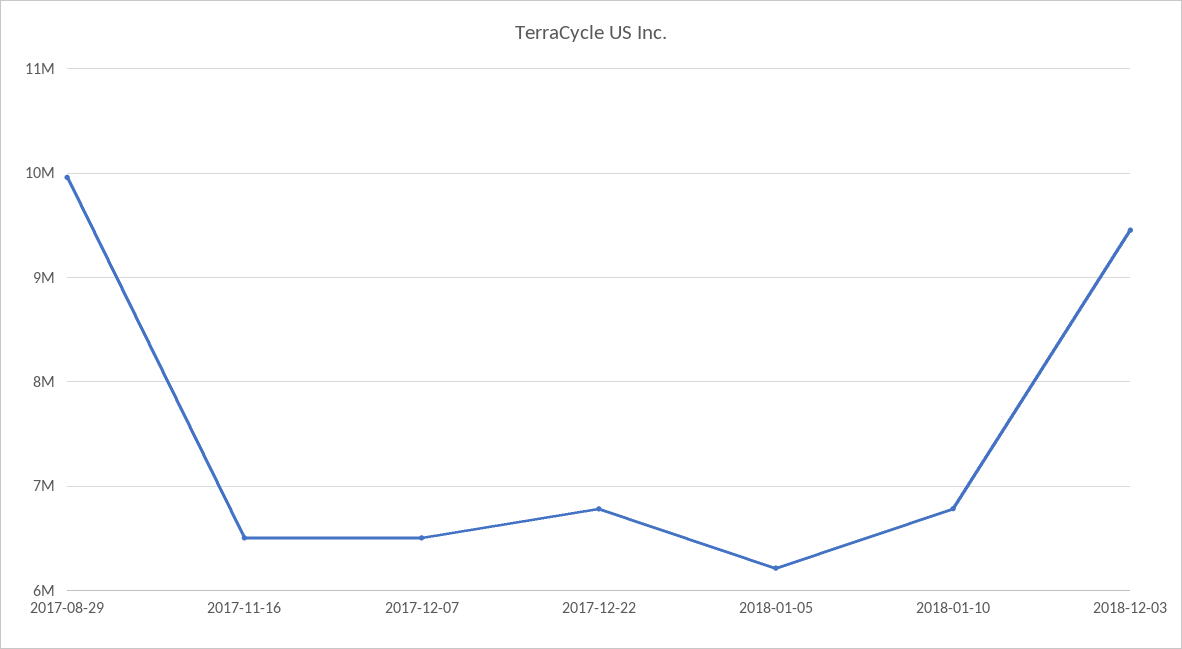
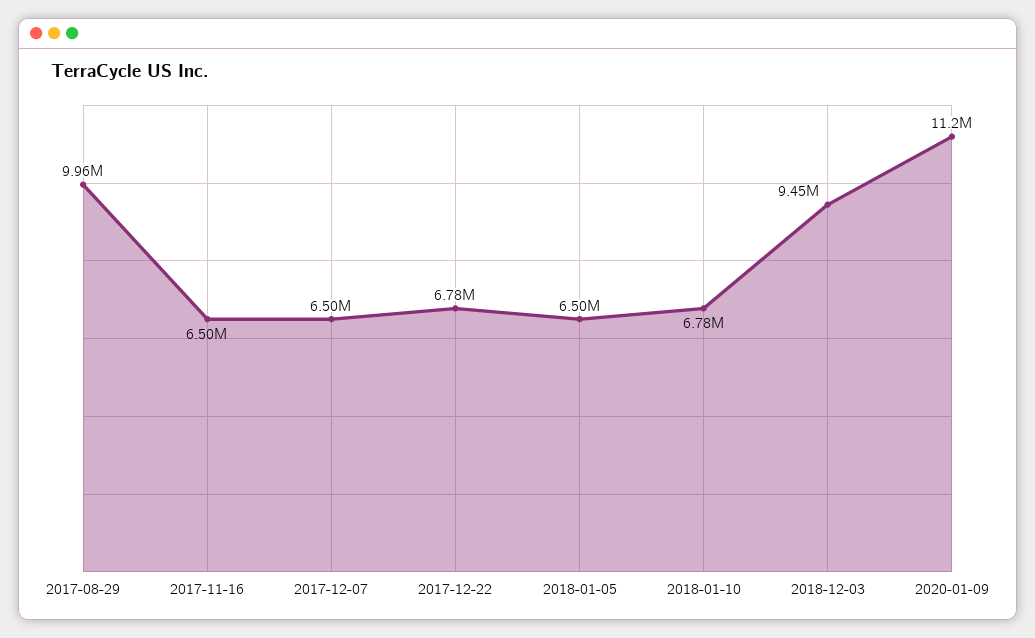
2018-01-05: 6200000 -> 6500000
2020-01-09: none -> 11200000

